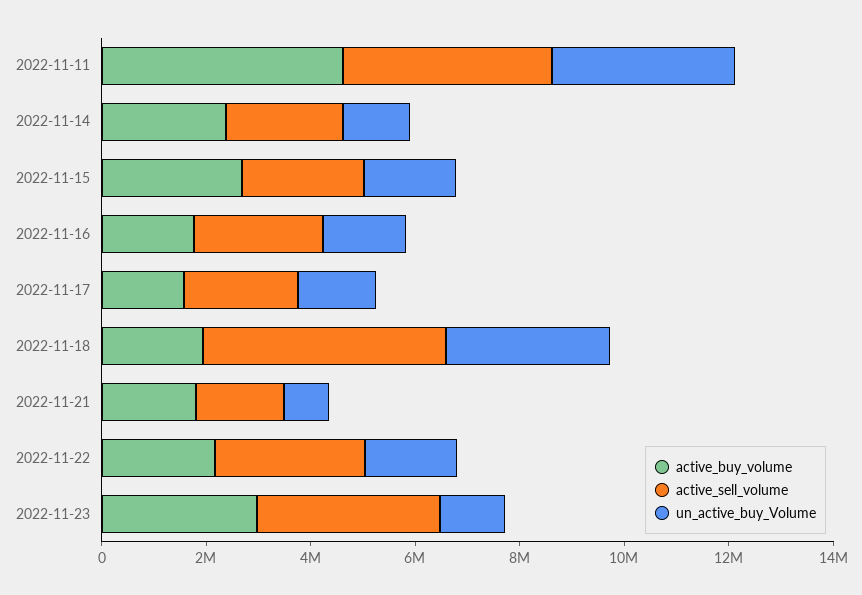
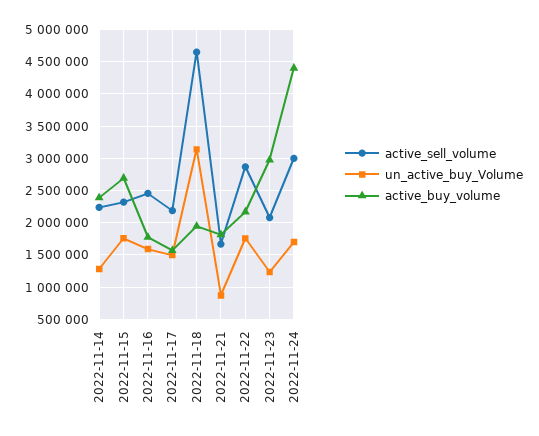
active_buy_volume, 2022-11-11: 4500000 -> none
active_sell_volume, 2022-11-11: 4000000 -> none
un_active_buy_Volume, 2022-11-11: 3500000 -> none
active_sell_volume, 2022-11-23: 3500000 -> 2100000
active_sell_volume, 2022-11-24: none -> 3000000
un_active_buy_Volume, 2022-11-24: none -> 1700000
active_buy_volume, 2022-11-24: none -> 4400000

